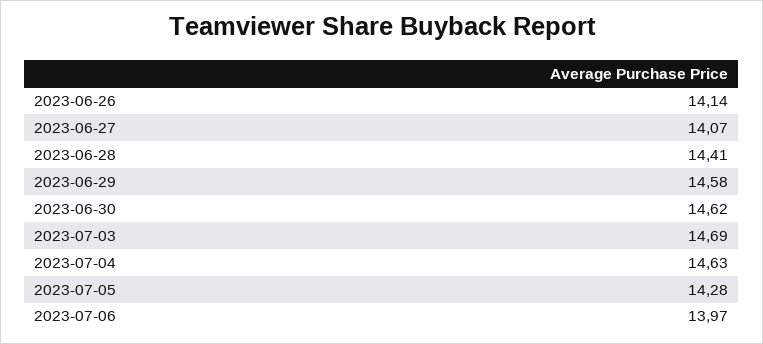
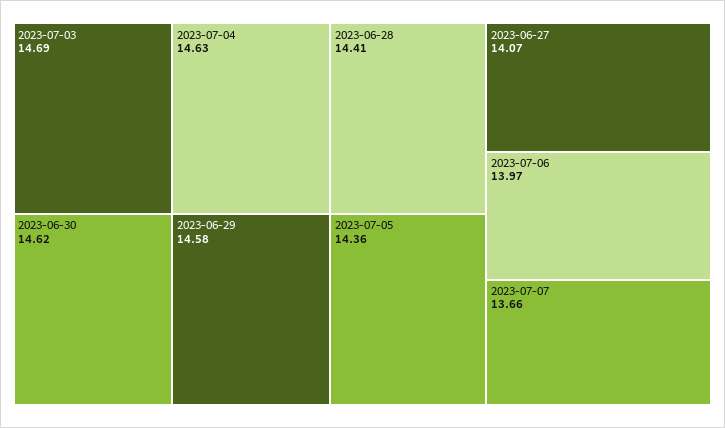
2023-06-26: 14.14 -> none
2023-07-05: 14.28 -> 14.36
2023-07-07: none -> 13.66

